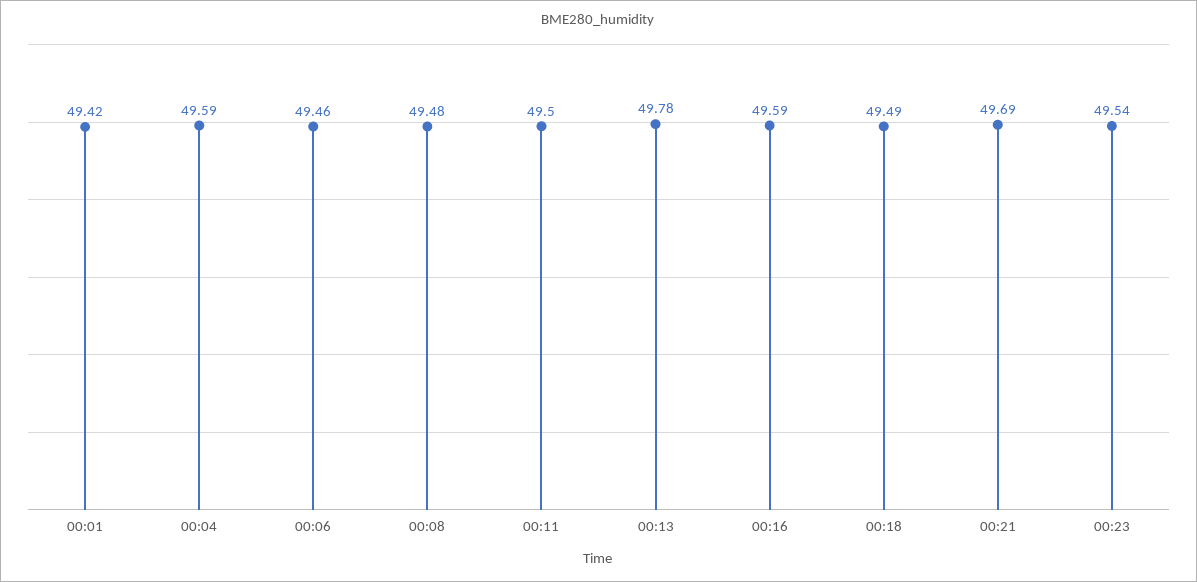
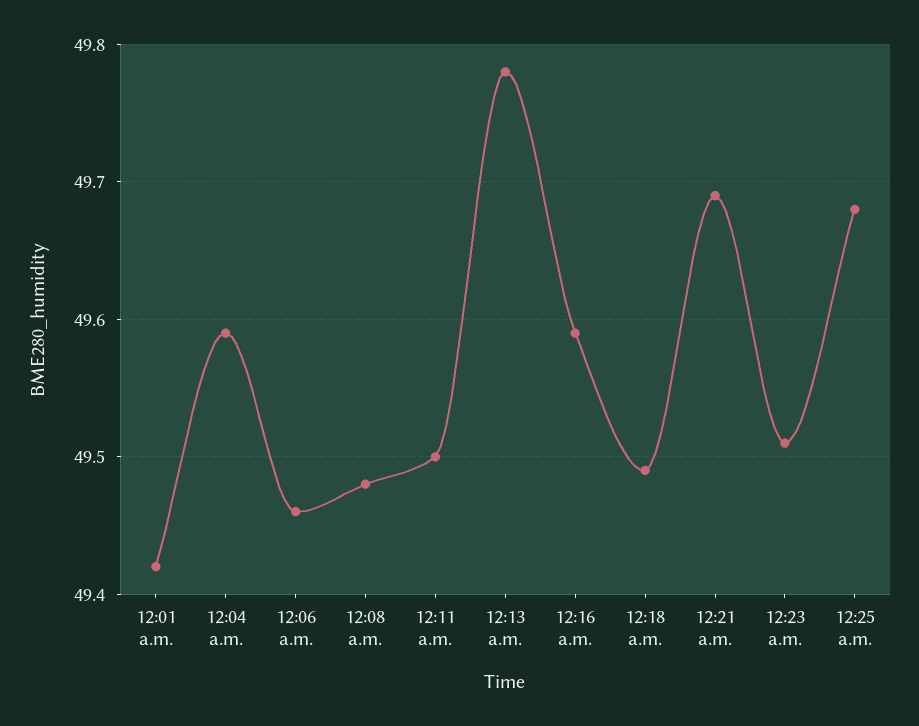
00:23: 49.54 -> 49.51
12:25 a.m.: none -> 49.68

